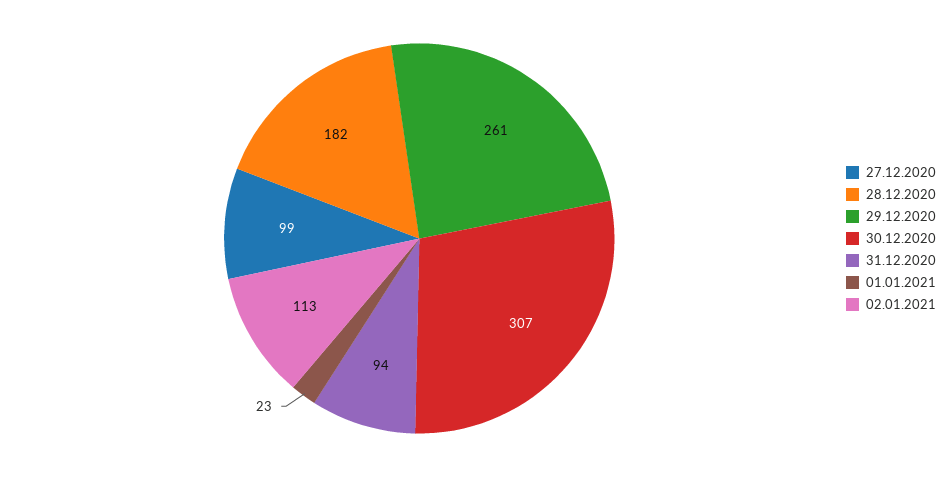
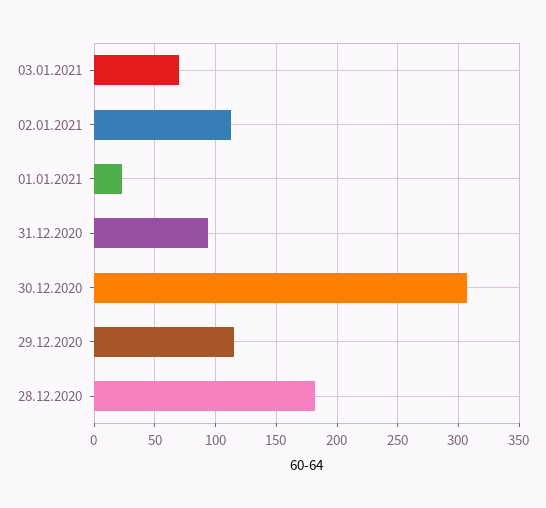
27.12.2020: 99 -> none
29.12.2020: 261 -> 115
03.01.2021: none -> 70

